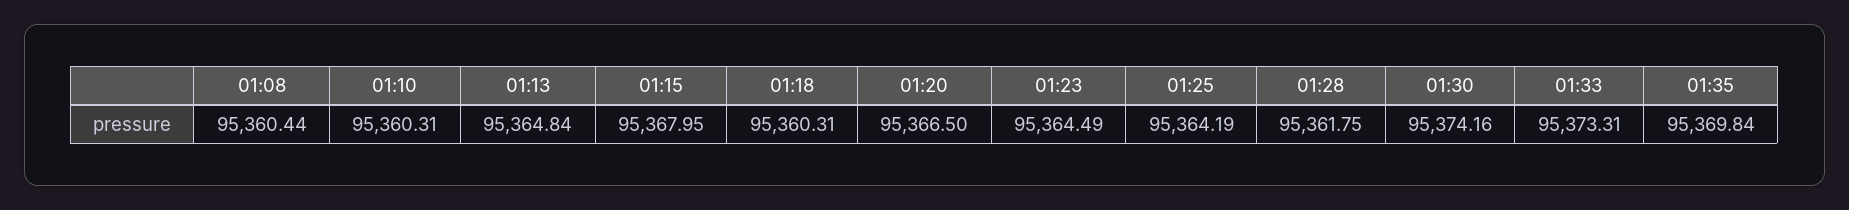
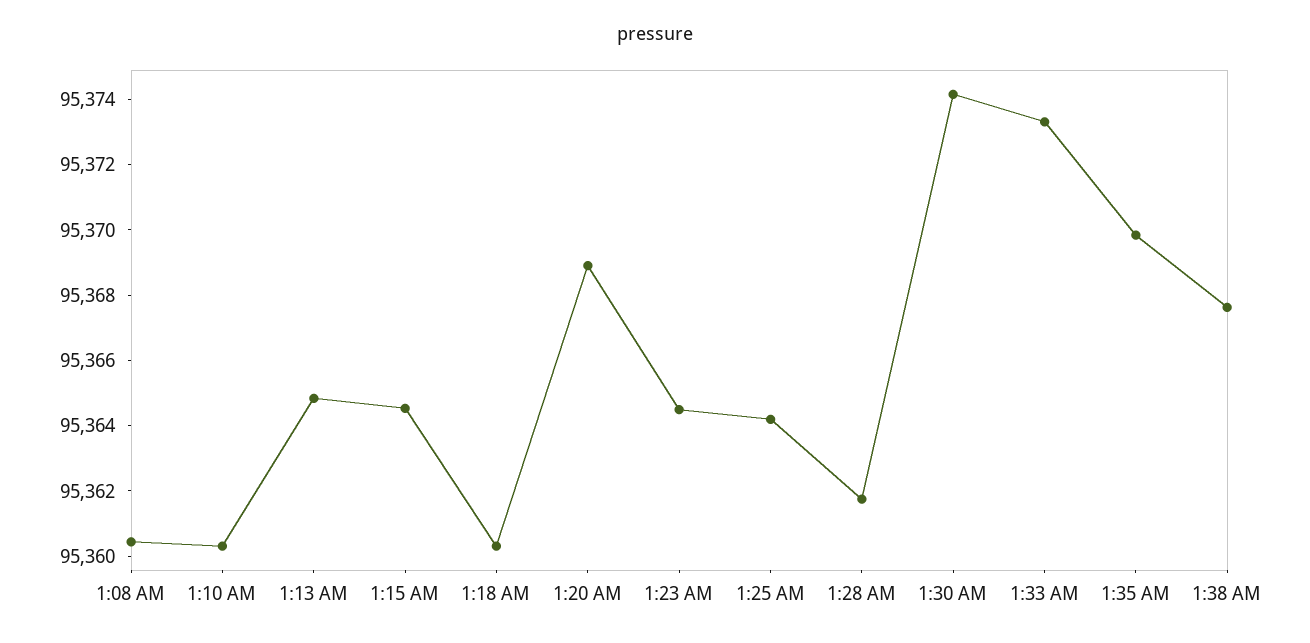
01:15: 95367.95 -> 95364.5
01:20: 95366.5 -> 95369
1:38 AM: none -> 95367.5

